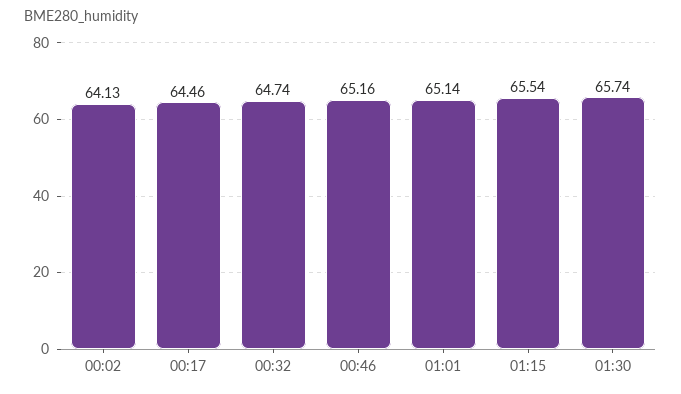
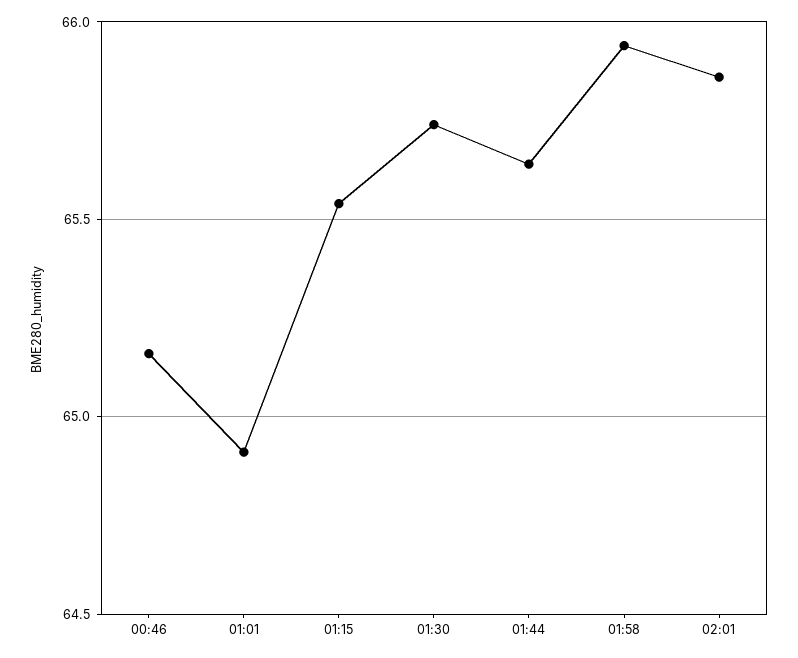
00:02: 64.13 -> none
00:17: 64.46 -> none
00:32: 64.74 -> none
01:01: 65.14 -> 64.9
01:44: none -> 65.65
01:58: none -> 65.95
02:01: none -> 65.85

